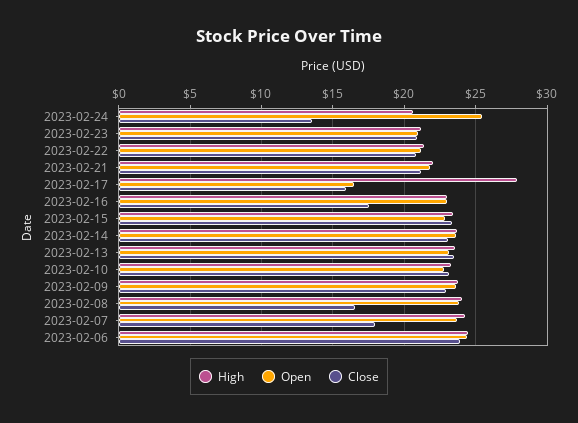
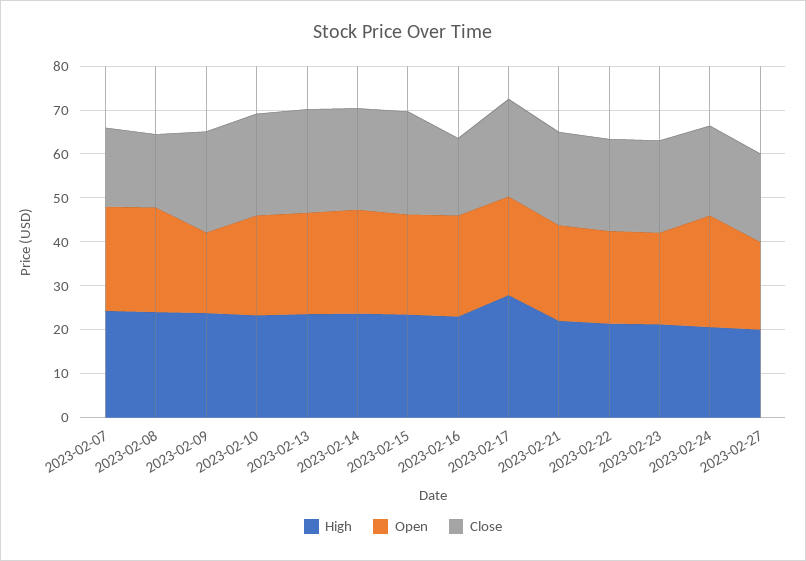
Close, 2023-02-24: 13.5 -> 20
Open, 2023-02-17: 16.5 -> 22
Close, 2023-02-17: 16 -> 22
Open, 2023-02-09: 23.5 -> 18
High, 2023-02-06: 24.5 -> none
Open, 2023-02-06: 24.5 -> none
Close, 2023-02-06: 24 -> none
High, 2023-02-27: none -> 20
Open, 2023-02-27: none -> 20
Close, 2023-02-27: none -> 20

